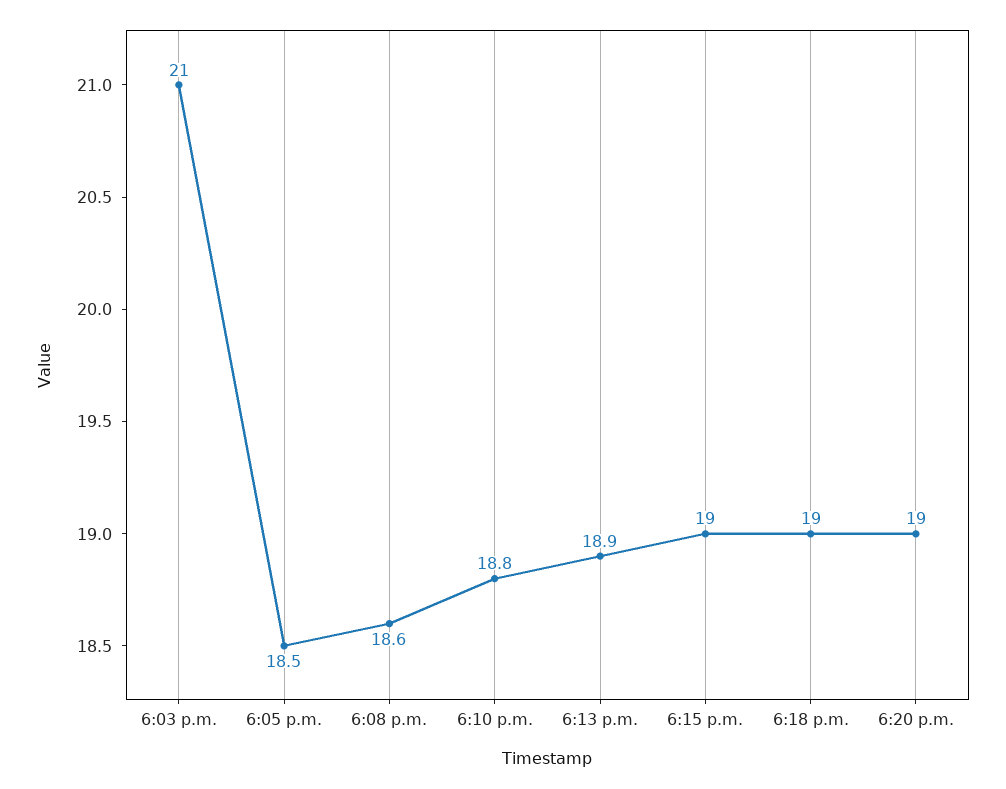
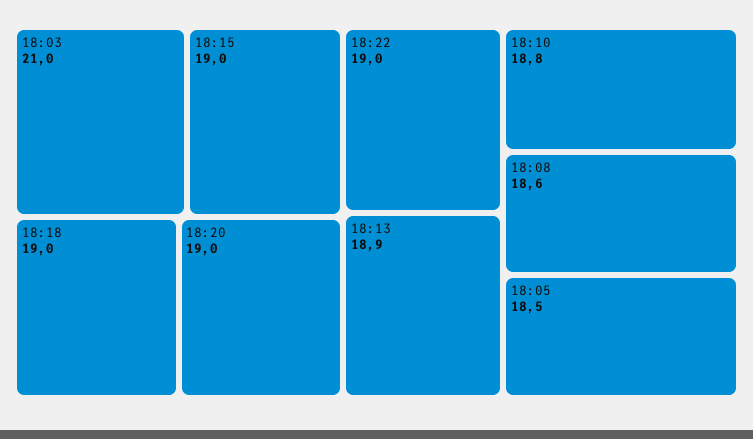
18:22: none -> 19

